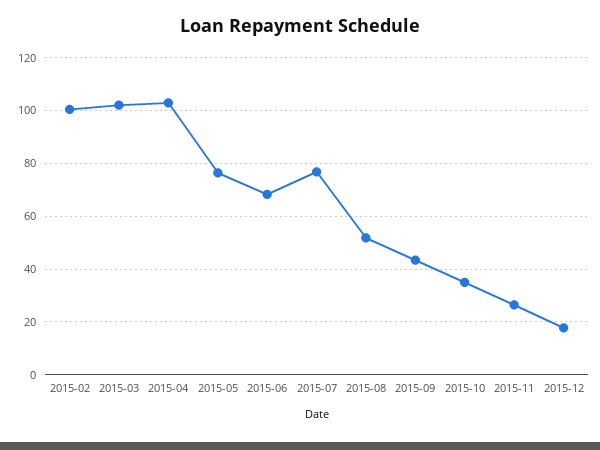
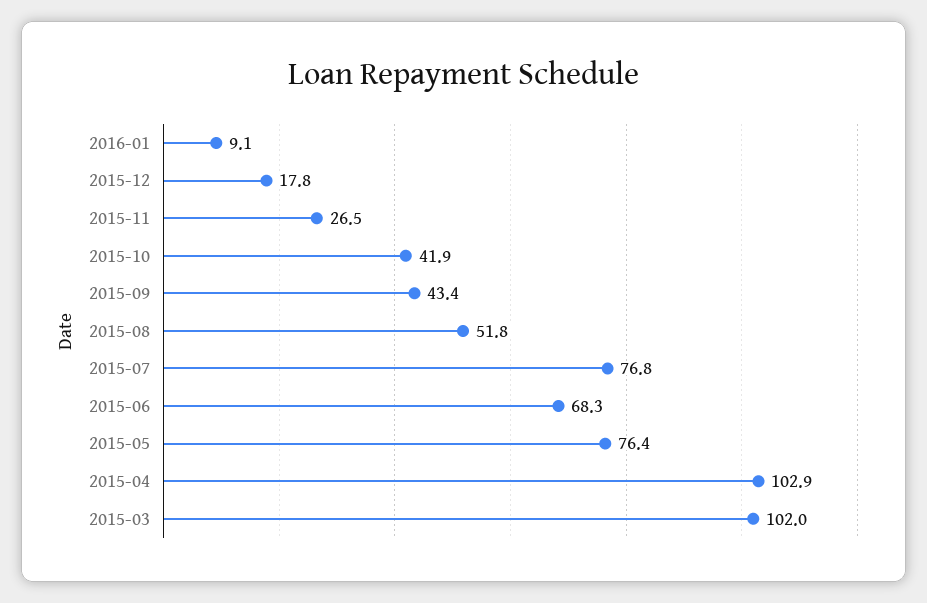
2015-02: 100 -> none
2015-10: 35 -> 41.9
2016-01: none -> 9.1

